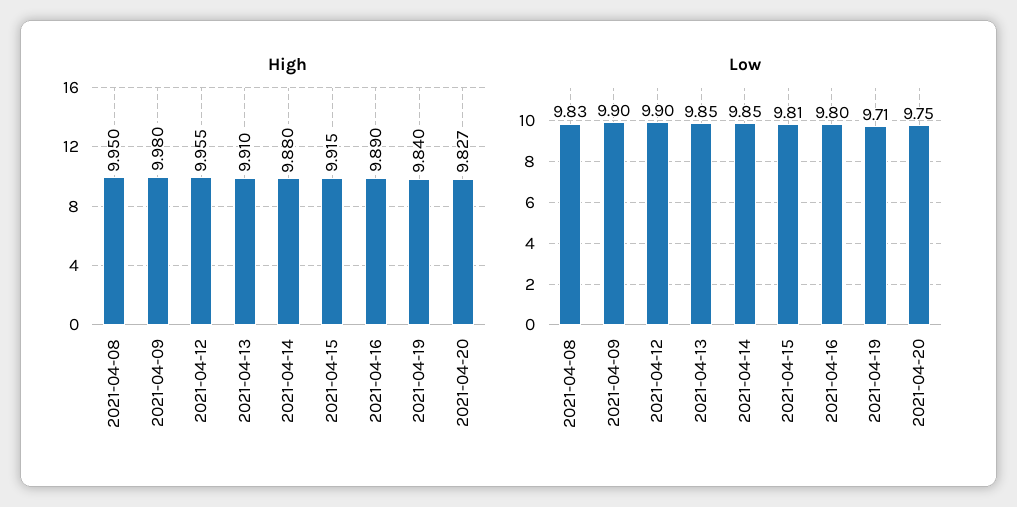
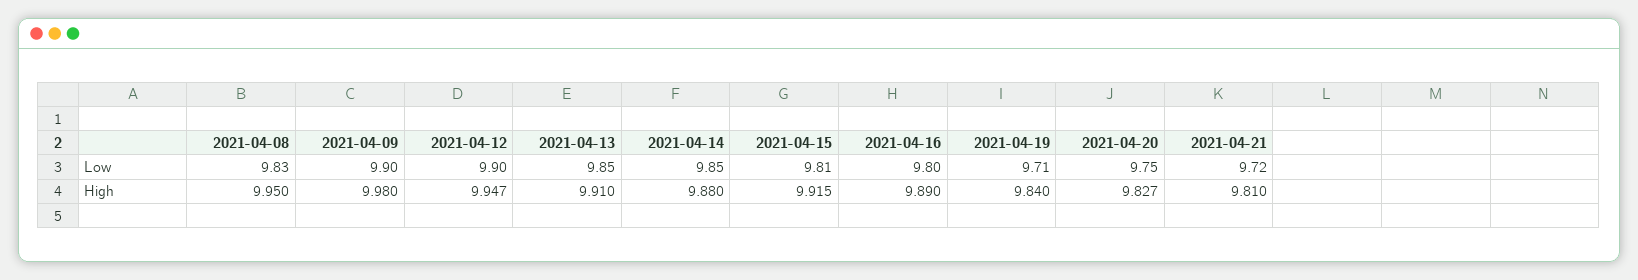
High, 2021-04-12: 9.955 -> 9.947
Low, 2021-04-21: none -> 9.72
High, 2021-04-21: none -> 9.81

